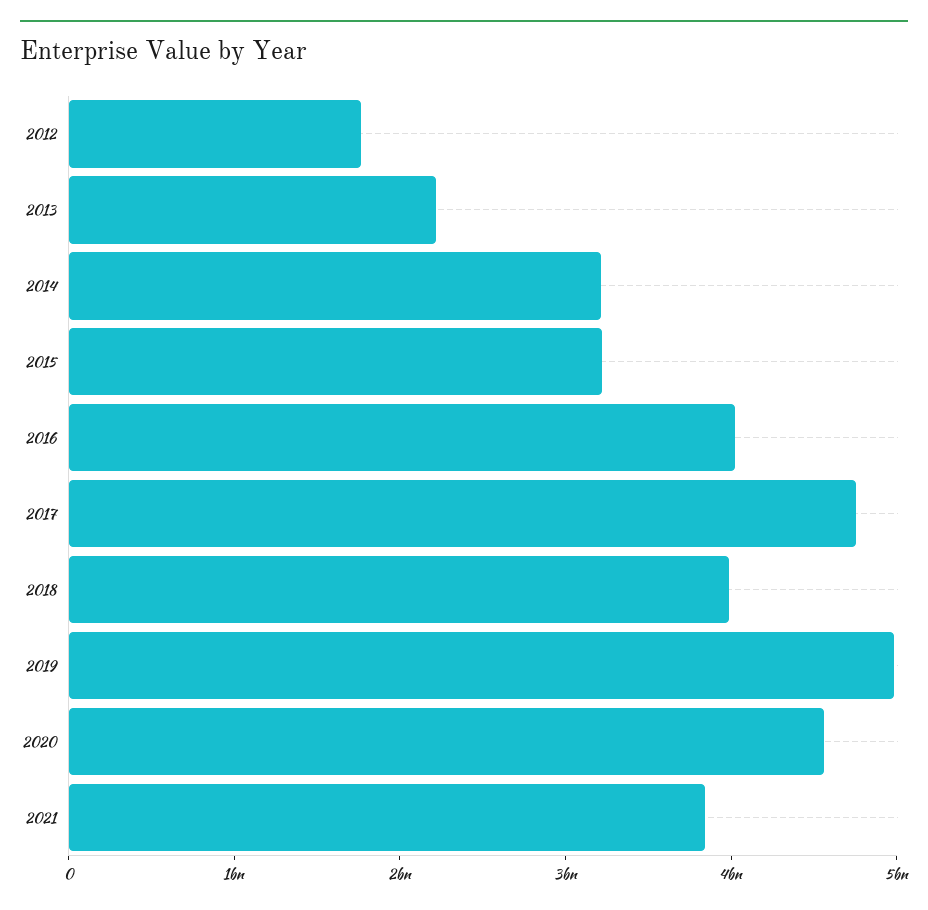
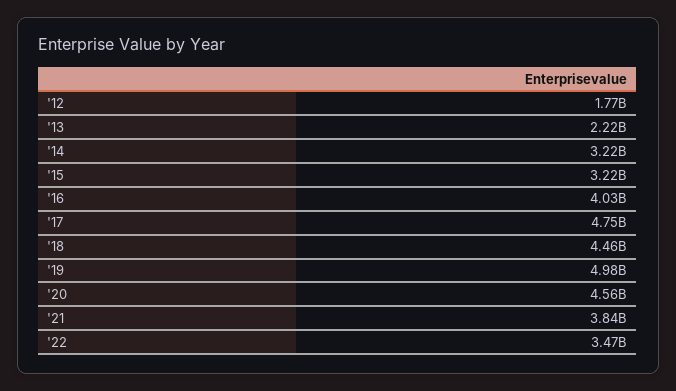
2018: 4000000000 -> 4460000000
'22: none -> 3470000000

